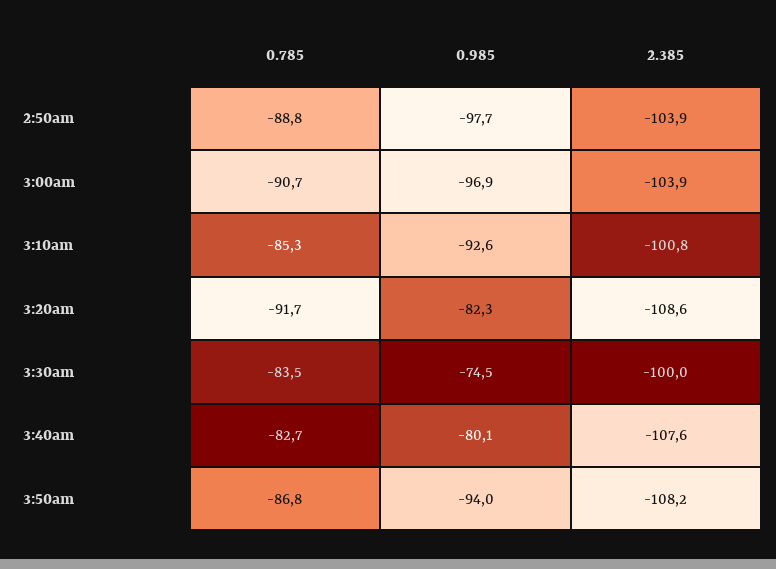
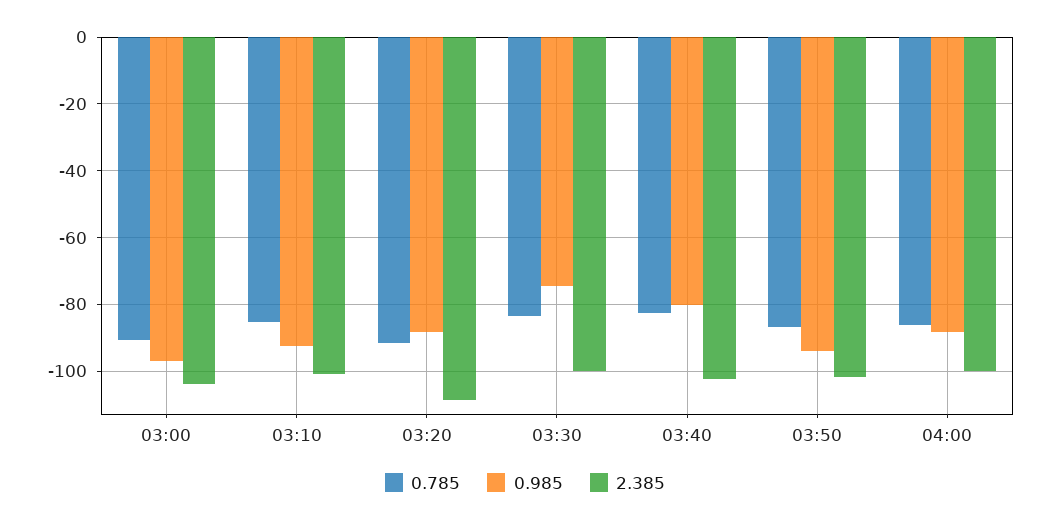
0.785, 2:50am: -88.8 -> none
0.985, 2:50am: -97.7 -> none
2.385, 2:50am: -103.9 -> none
0.985, 3:20am: -82.3 -> -88
2.385, 3:40am: -107.6 -> -102
2.385, 3:50am: -108.2 -> -102
0.785, 04:00: none -> -86
0.985, 04:00: none -> -88
2.385, 04:00: none -> -100

